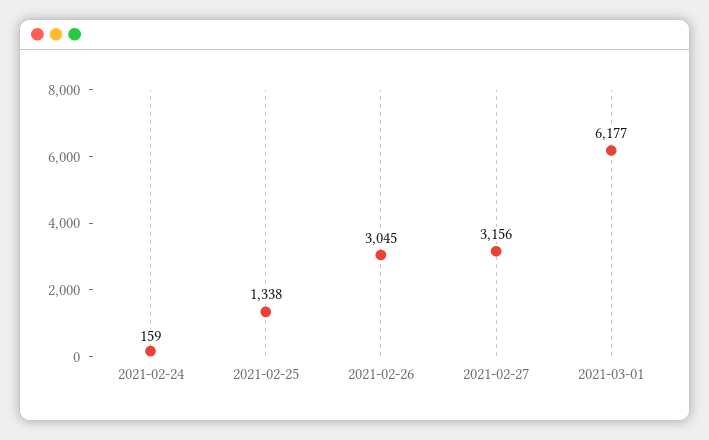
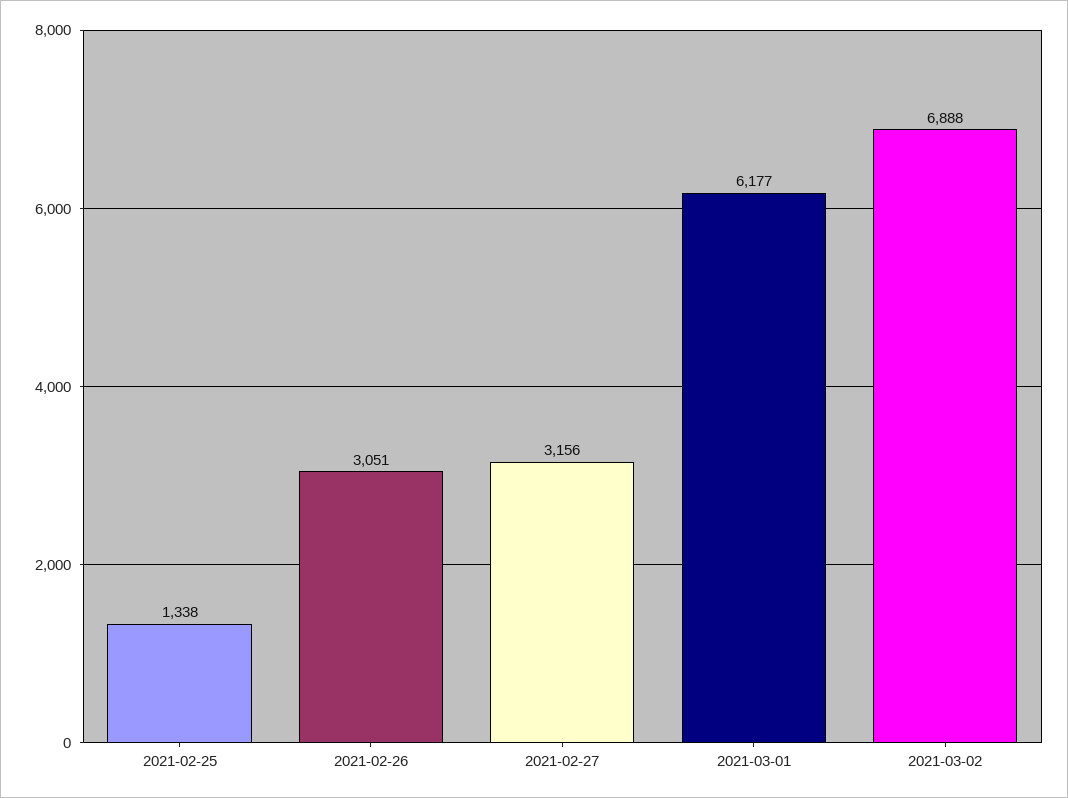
2021-02-24: 159 -> none
2021-02-26: 3045 -> 3051
2021-03-02: none -> 6888

